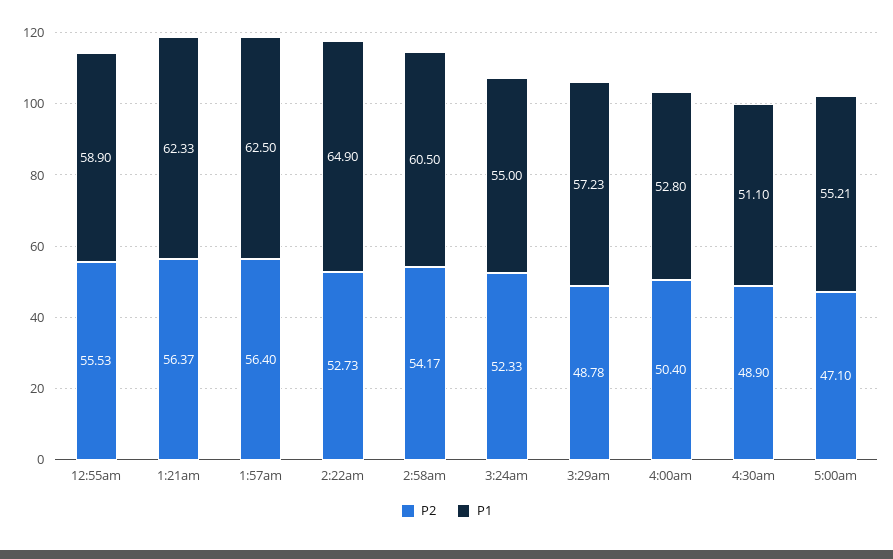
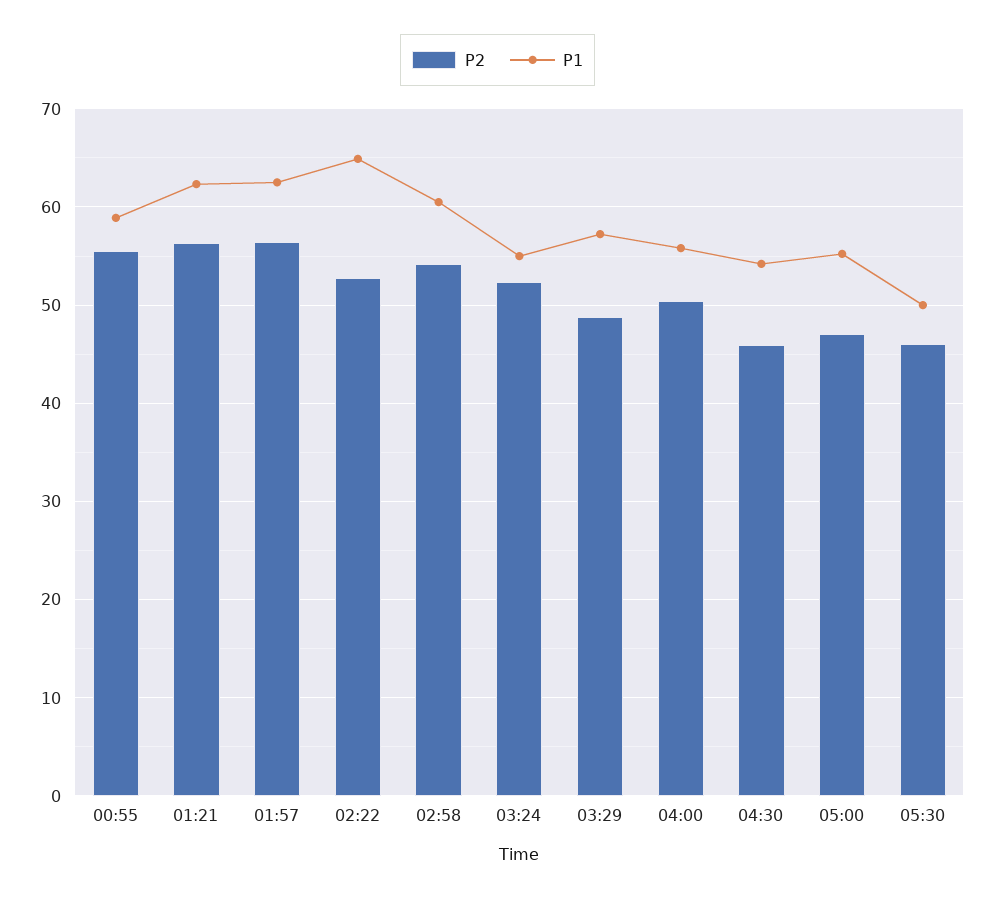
P1, 4:00am: 52.8 -> 56
P2, 4:30am: 48.9 -> 46
P1, 4:30am: 51.1 -> 54
P2, 05:30: none -> 46
P1, 05:30: none -> 50

